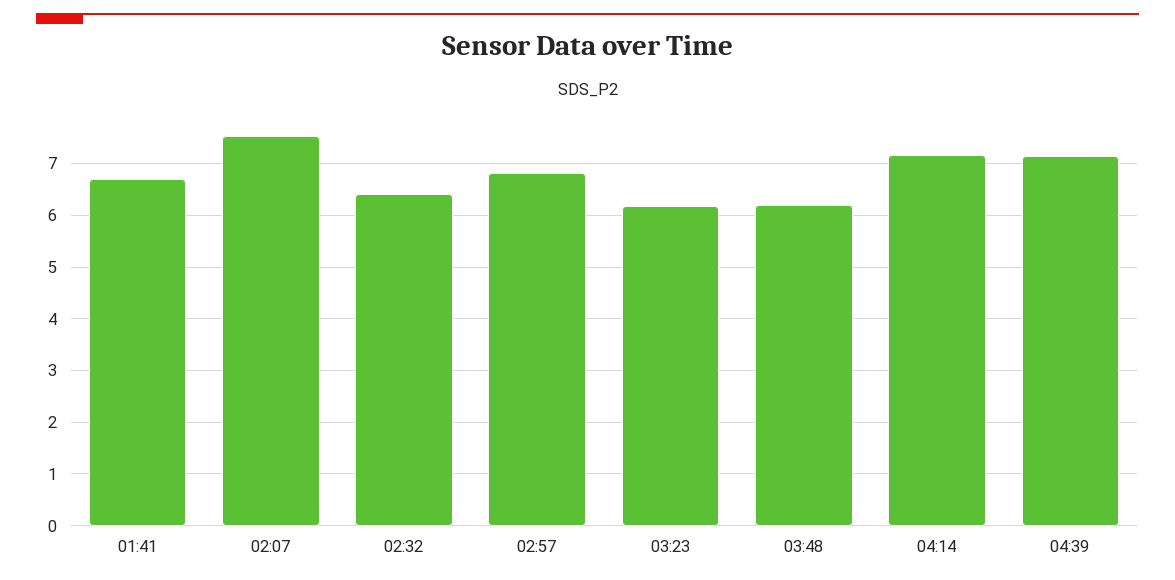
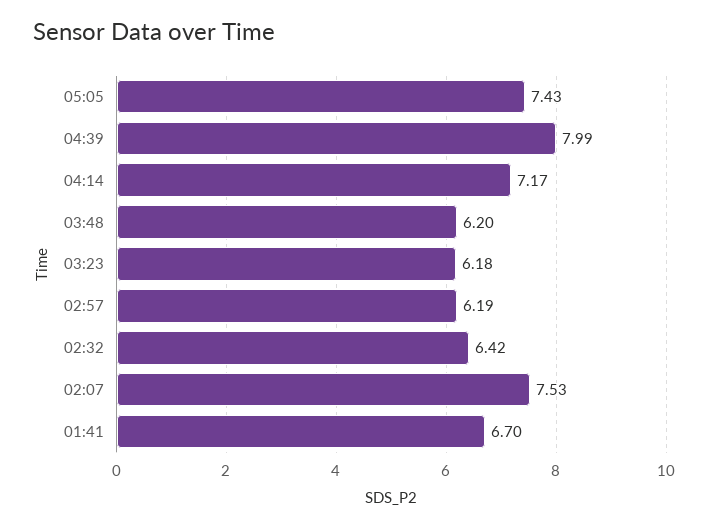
02:57: 6.8 -> 6.19
04:39: 7.2 -> 7.99
05:05: none -> 7.43

